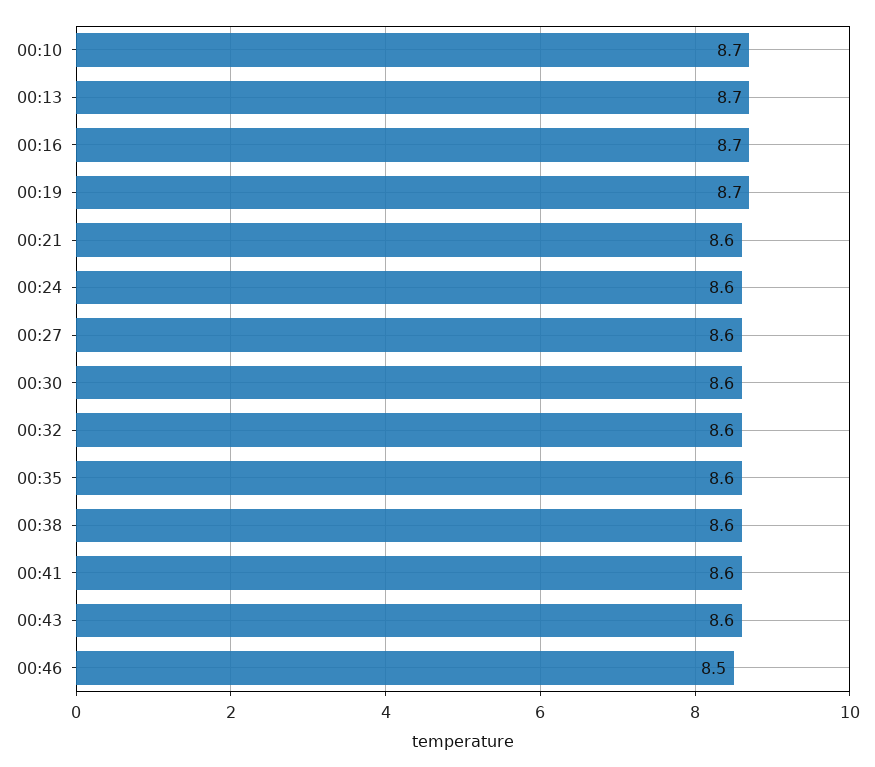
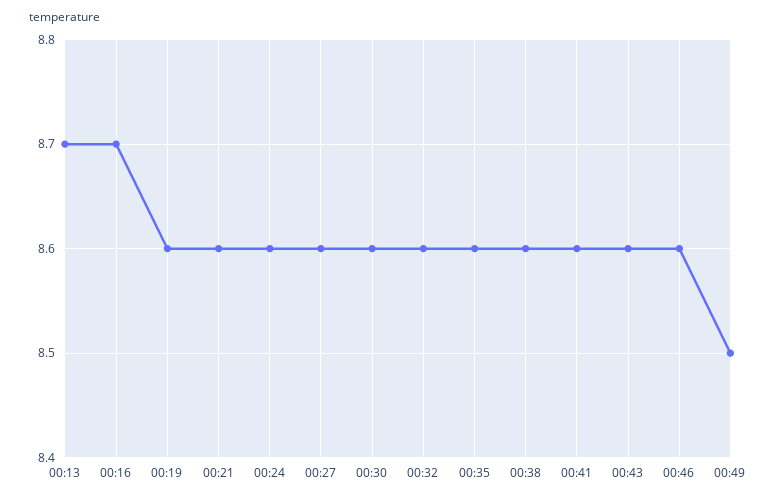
00:10: 8.7 -> none
00:19: 8.7 -> 8.6
00:46: 8.5 -> 8.6
00:49: none -> 8.5

